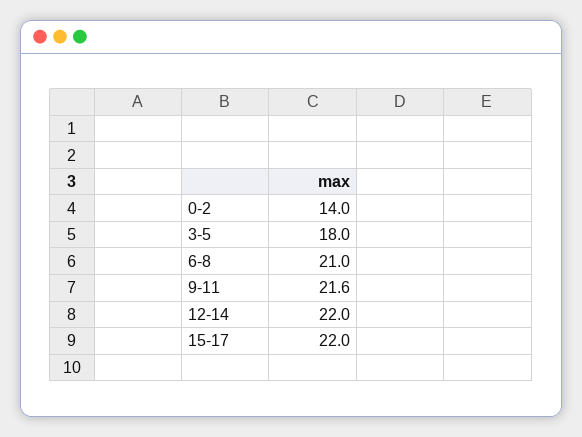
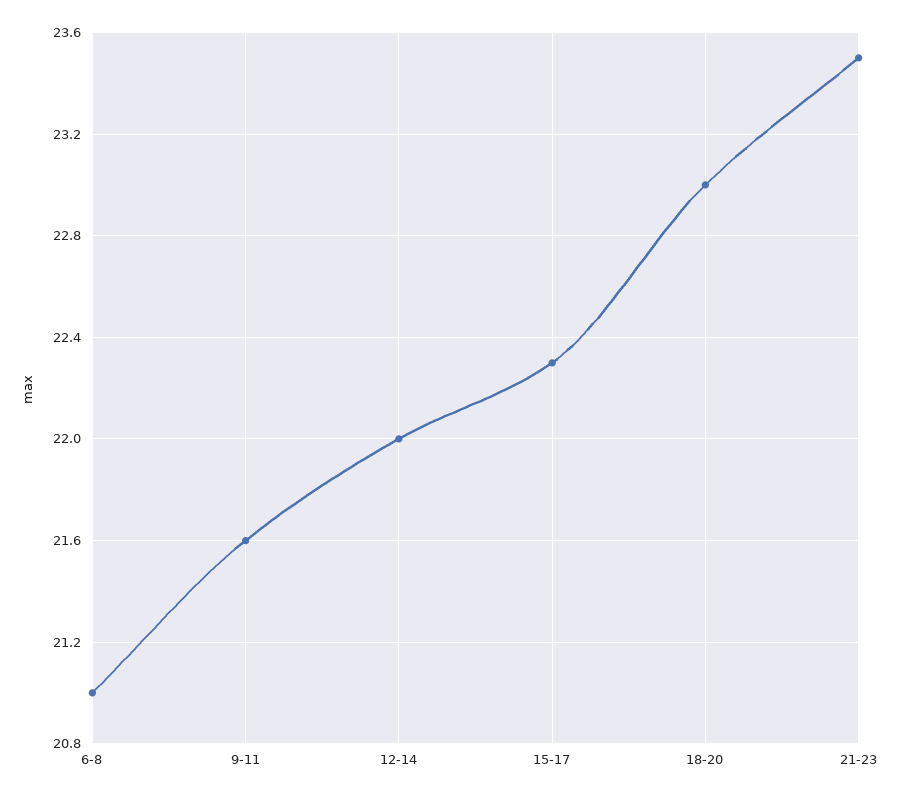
0-2: 14 -> none
3-5: 18 -> none
15-17: 22 -> 22.3
18-20: none -> 23
21-23: none -> 23.5

